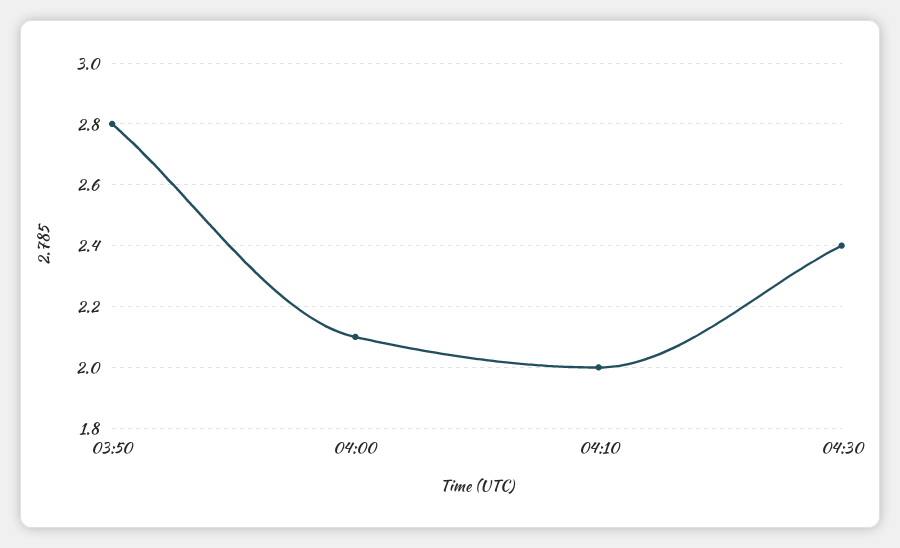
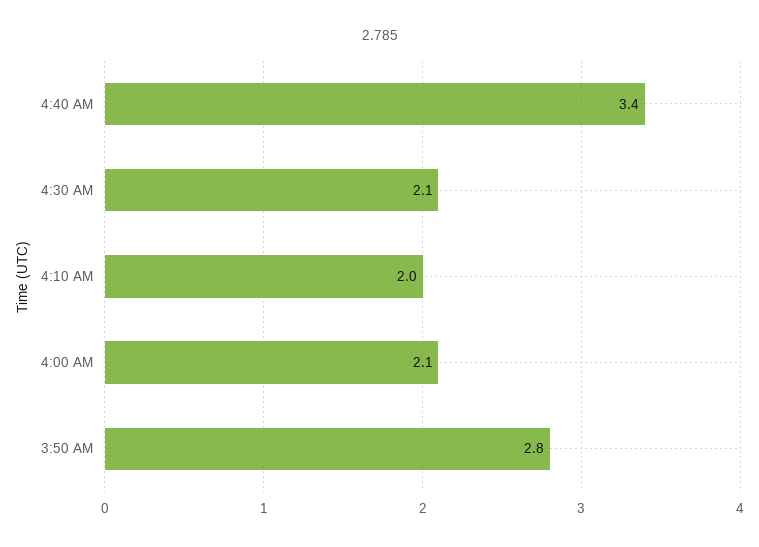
04:30: 2.4 -> 2.1
4:40 AM: none -> 3.4

